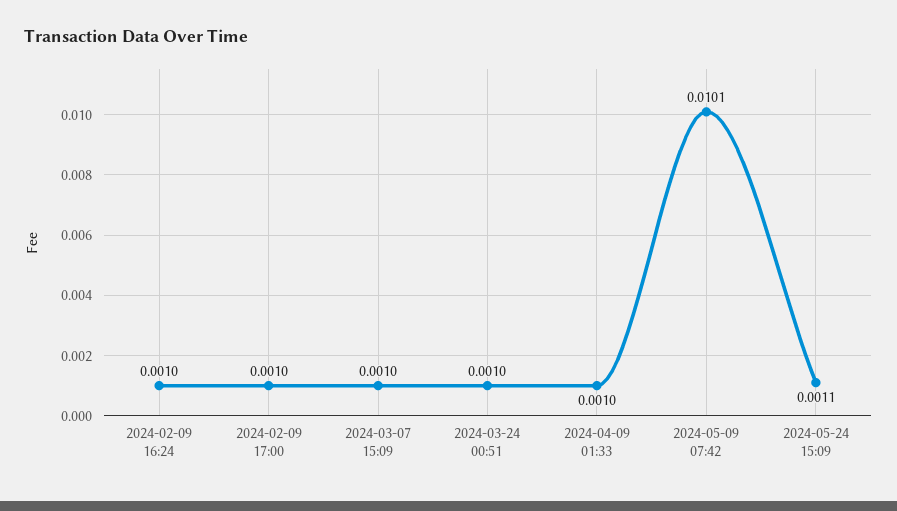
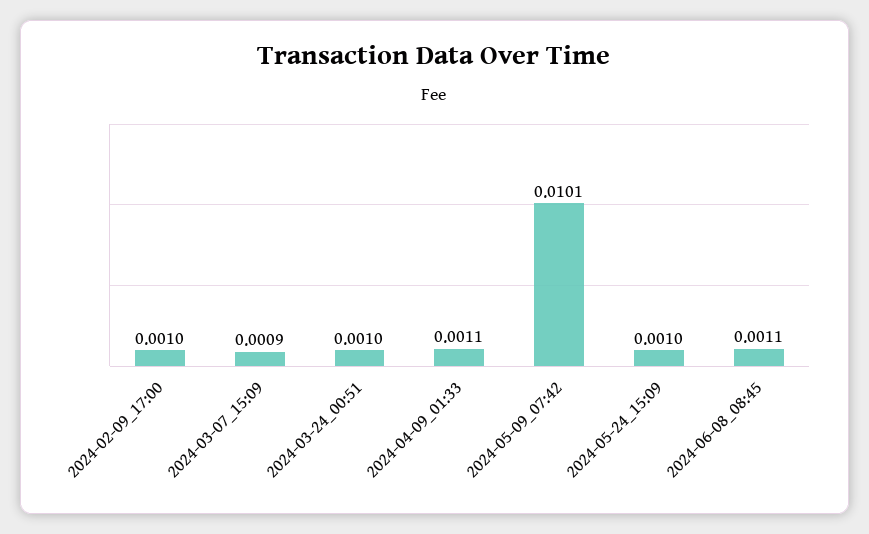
2024-02-09 16:24: 0.001 -> none
2024-03-07 15:09: 0.001 -> 0.0009
2024-04-09 01:33: 0.001 -> 0.0011
2024-05-24 15:09: 0.0011 -> 0.001
2024-06-08_08:45: none -> 0.0011

